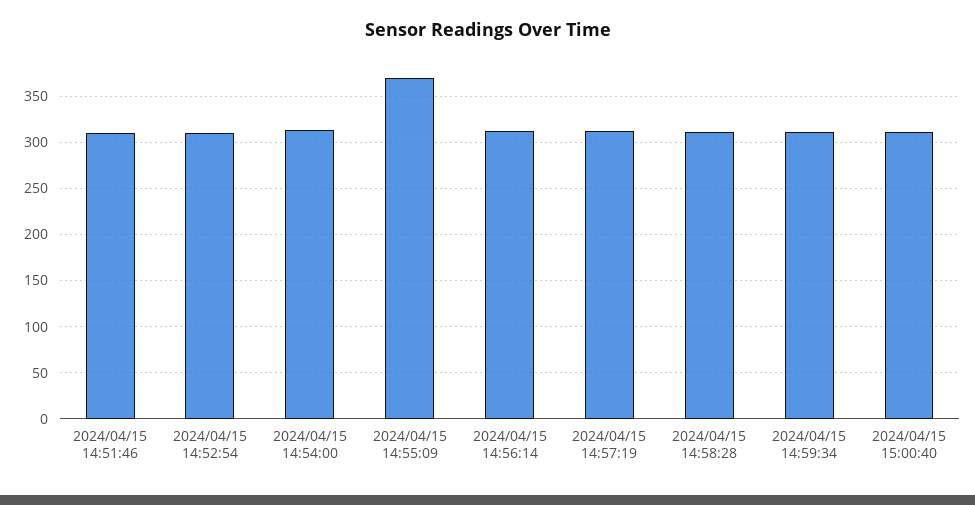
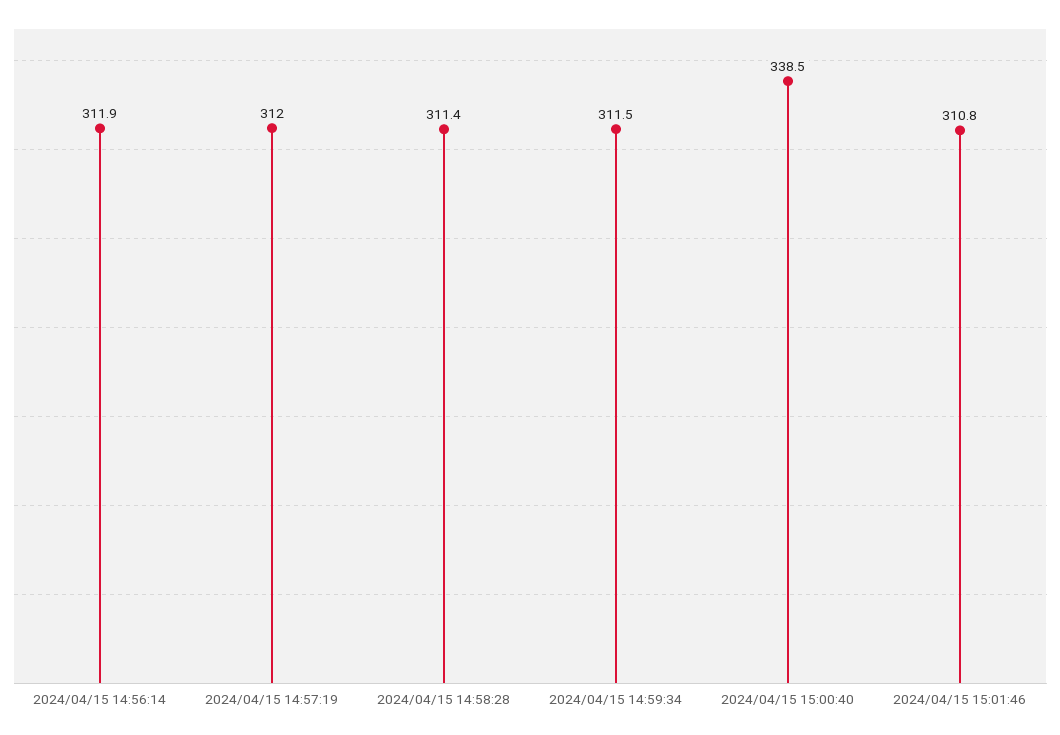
2024/04/15 14:51:46: 310 -> none
2024/04/15 14:52:54: 310 -> none
2024/04/15 14:54:00: 310 -> none
2024/04/15 14:55:09: 370 -> none
2024/04/15 15:00:40: 310 -> 338.5
2024/04/15 15:01:46: none -> 310.8

